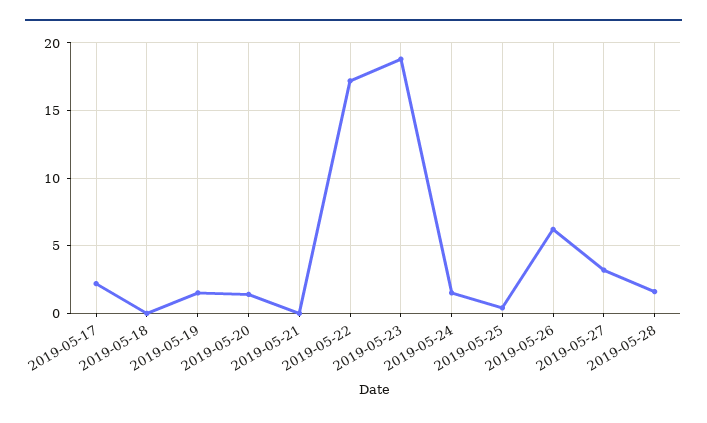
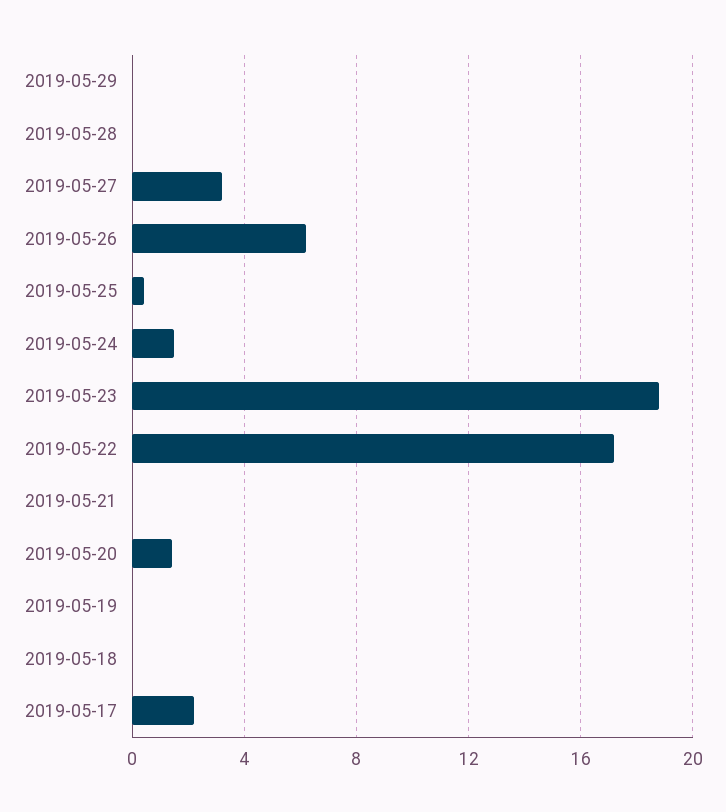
2019-05-19: 1.5 -> 0
2019-05-28: 1.5 -> 0
2019-05-29: none -> 0

